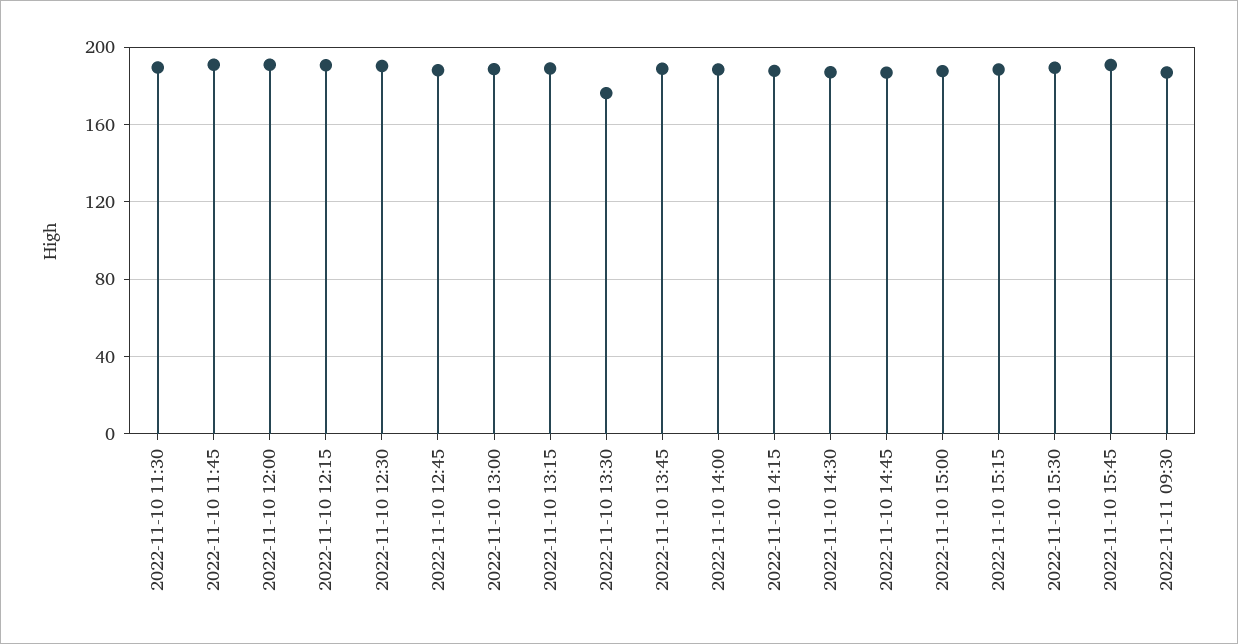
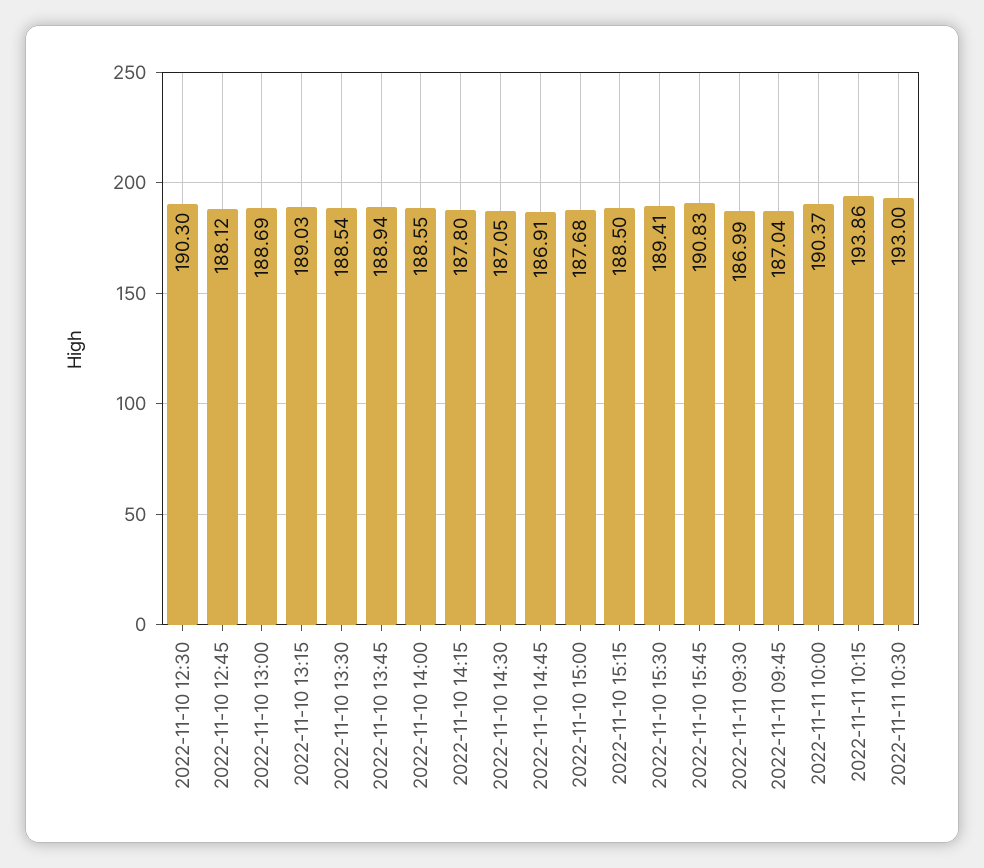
2022-11-10 11:30: 190 -> none
2022-11-10 11:45: 190 -> none
2022-11-10 12:00: 190 -> none
2022-11-10 12:15: 190 -> none
2022-11-10 13:30: 175 -> 188.54
2022-11-11 09:45: none -> 187.04
2022-11-11 10:00: none -> 190.37
2022-11-11 10:15: none -> 193.86
2022-11-11 10:30: none -> 193

